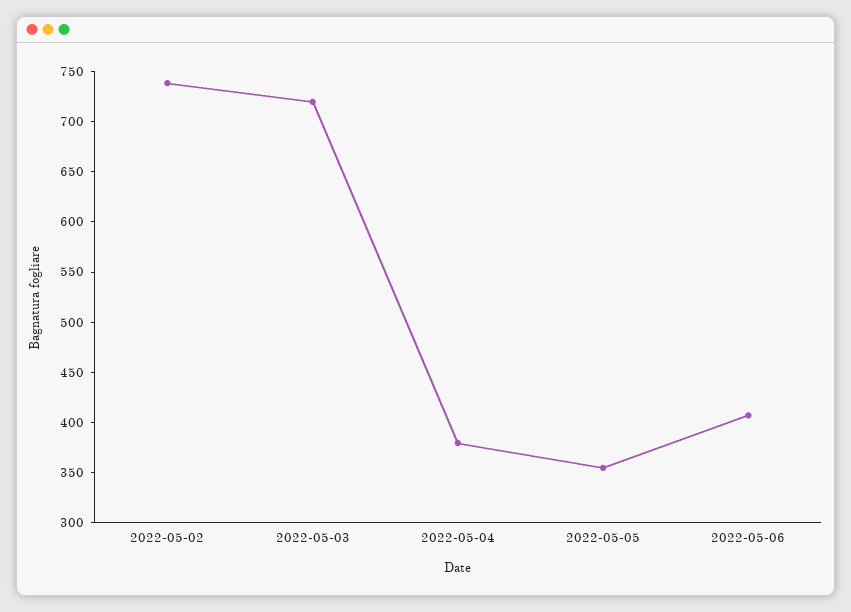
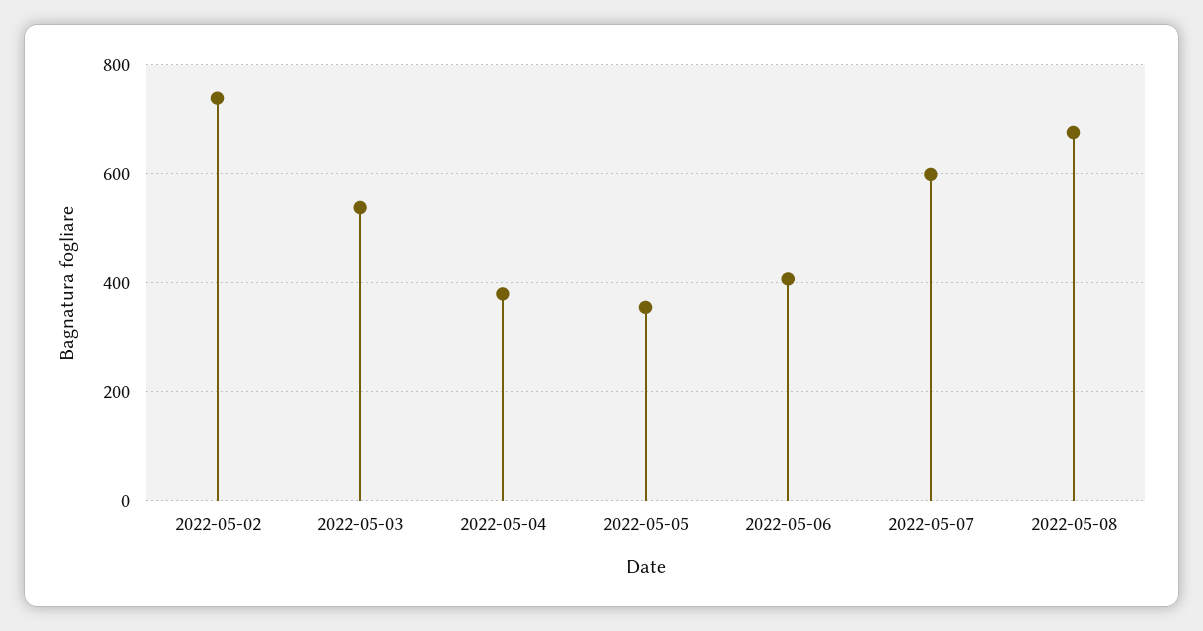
2022-05-03: 720 -> 540
2022-05-07: none -> 600
2022-05-08: none -> 680

